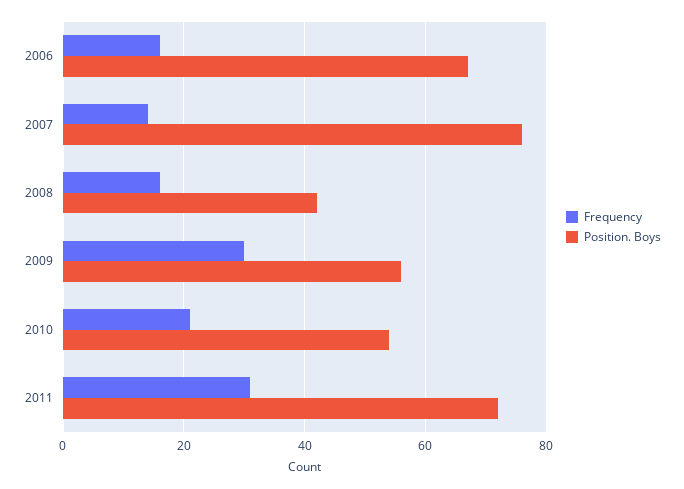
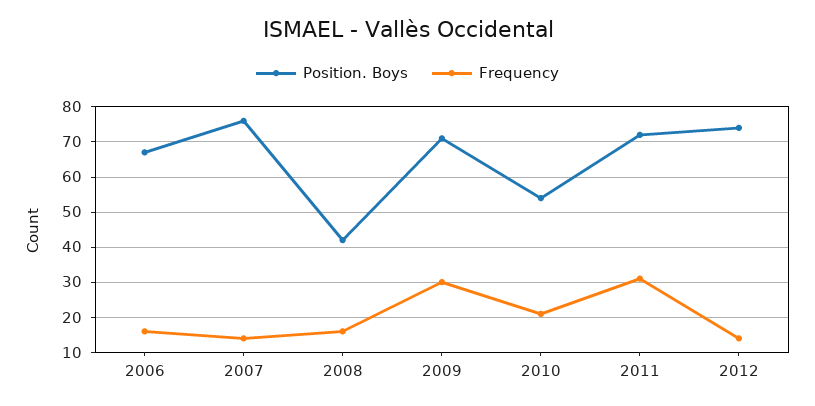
Position. Boys, 2009: 55 -> 70
Position. Boys, 2012: none -> 75
Frequency, 2012: none -> 15

